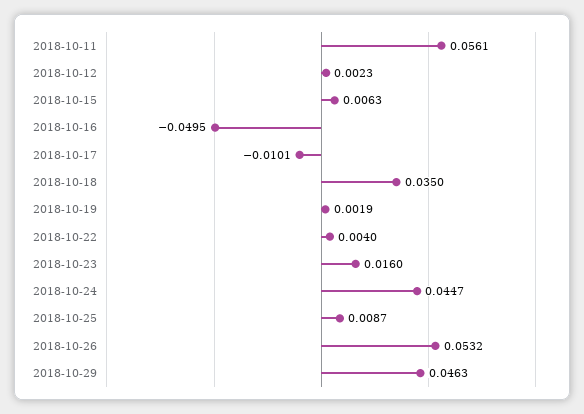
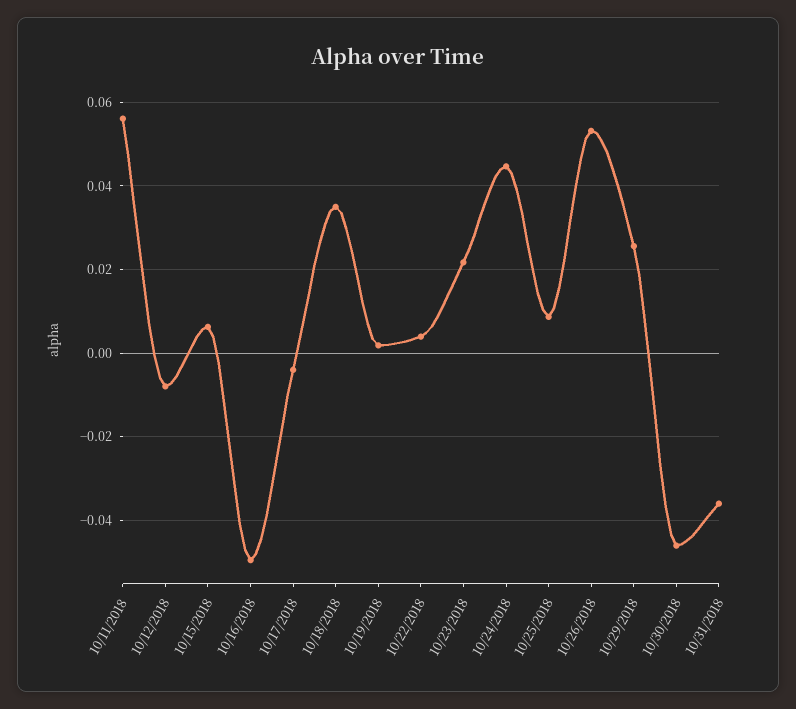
2018-10-12: 0.0023 -> -0.008
2018-10-17: -0.0101 -> -0.004
2018-10-23: 0.016 -> 0.022
2018-10-29: 0.0463 -> 0.026
10/30/2018: none -> -0.046
10/31/2018: none -> -0.036

